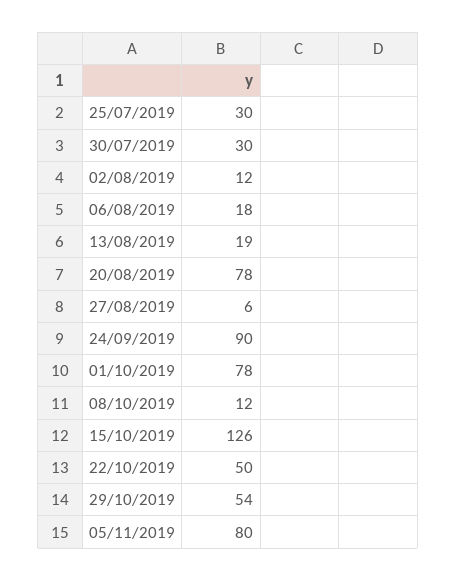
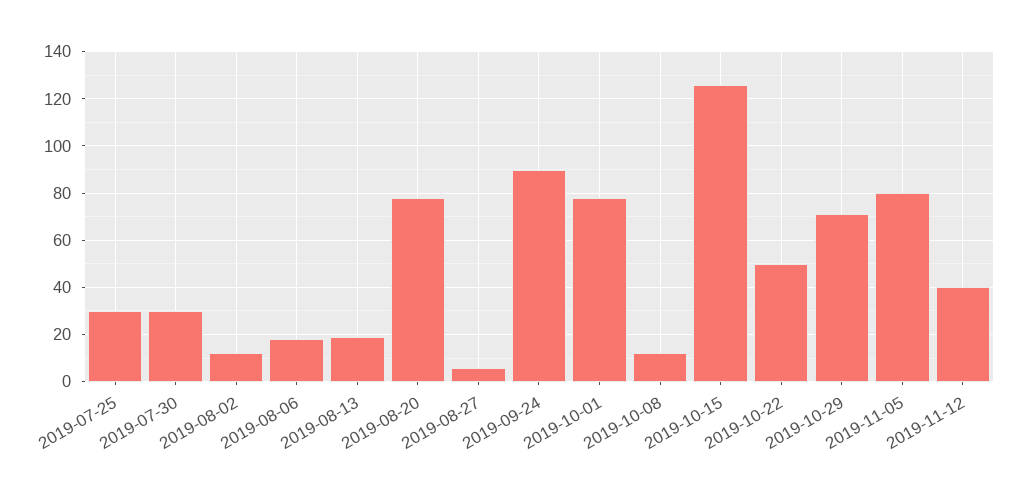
29/10/2019: 54 -> 70
2019-11-12: none -> 40

